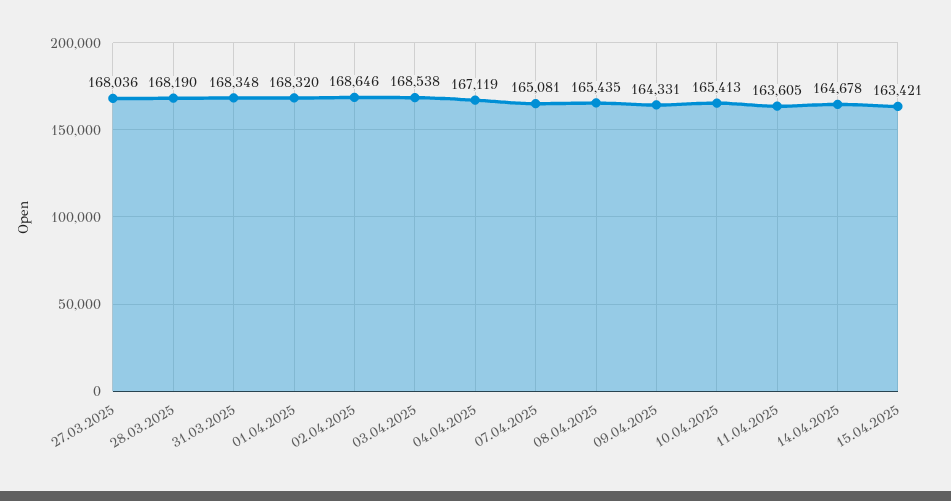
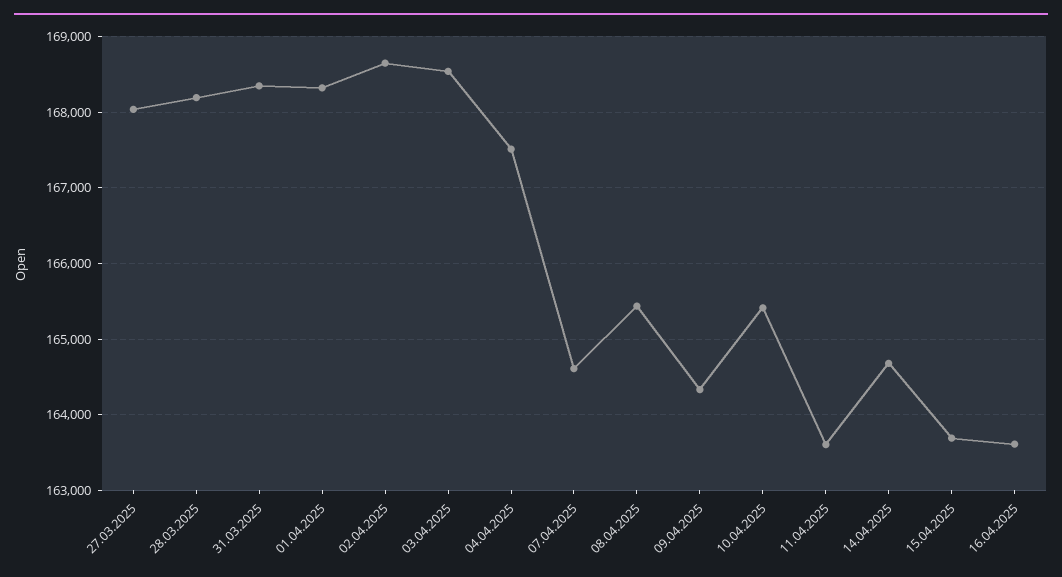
04.04.2025: 167119 -> 167500
07.04.2025: 165081 -> 164600
15.04.2025: 163421 -> 163700
16.04.2025: none -> 163600

